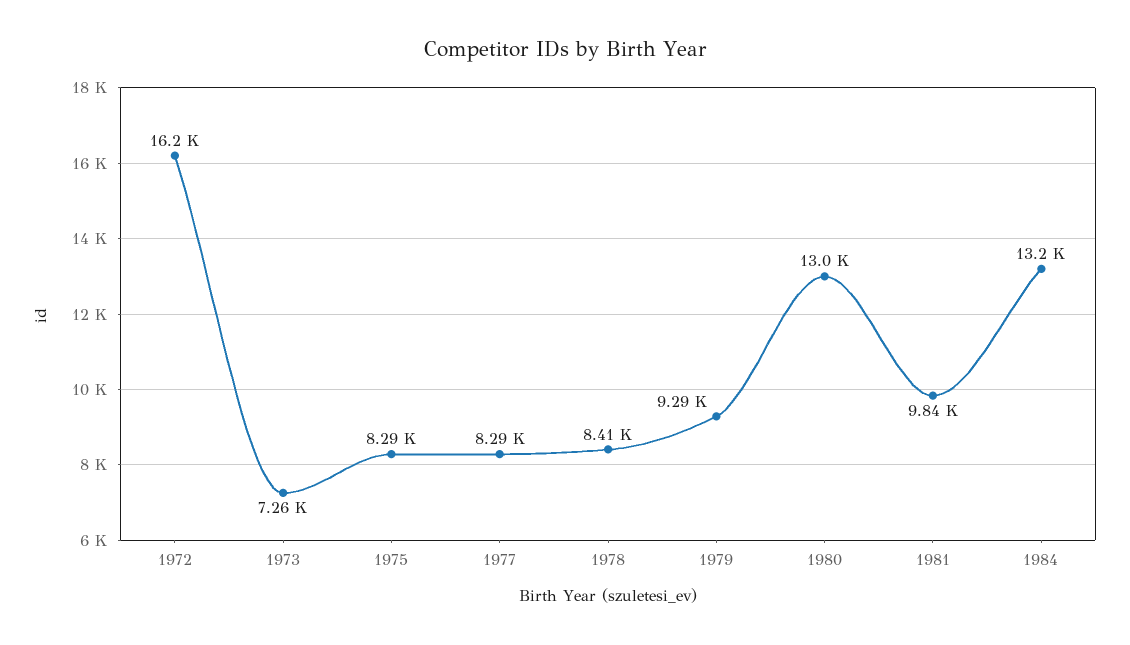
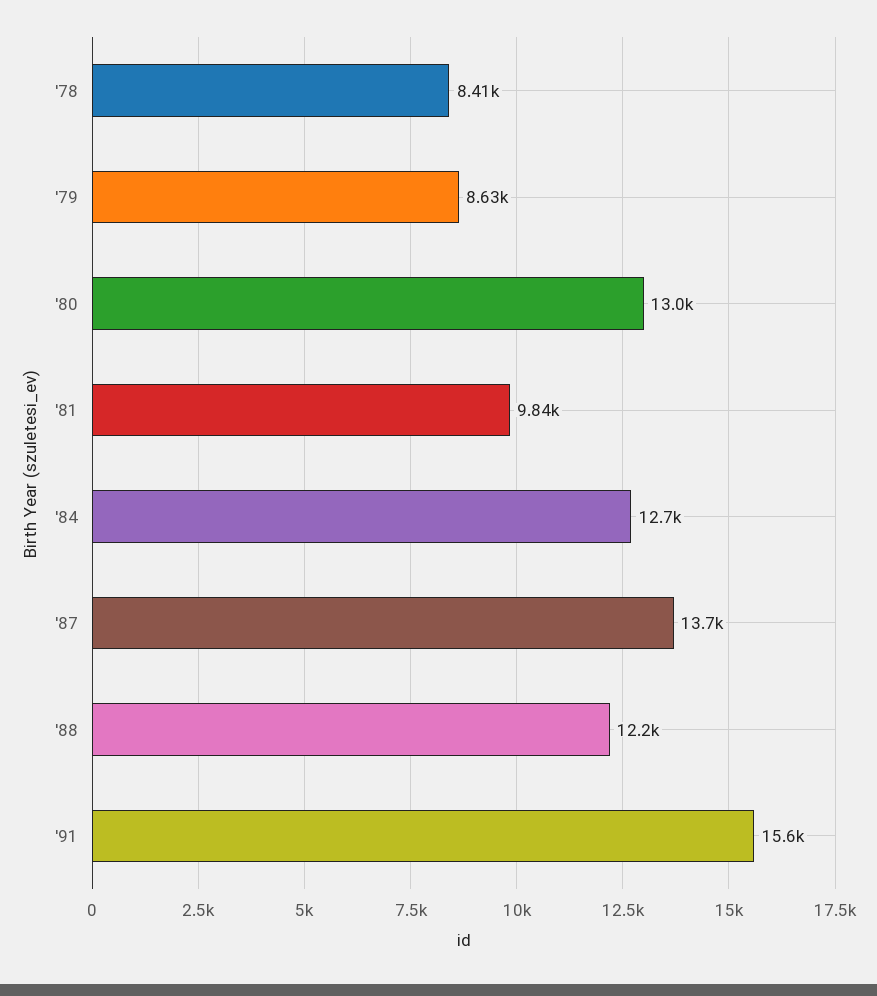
1972: 16200 -> none
1973: 7260 -> none
1975: 8290 -> none
1977: 8290 -> none
1979: 9290 -> 8630
1984: 13200 -> 12700
'87: none -> 13700
'88: none -> 12200
'91: none -> 15600

